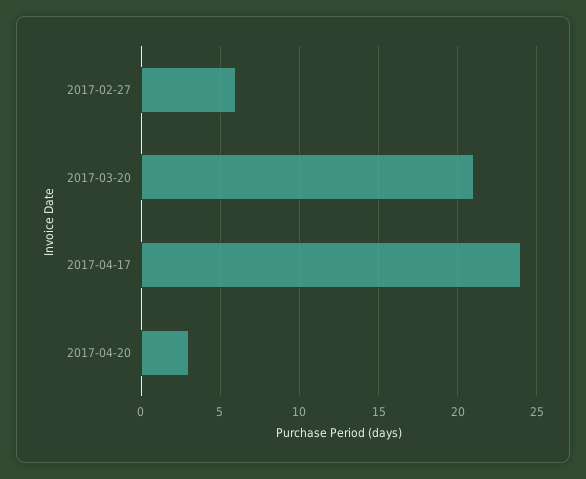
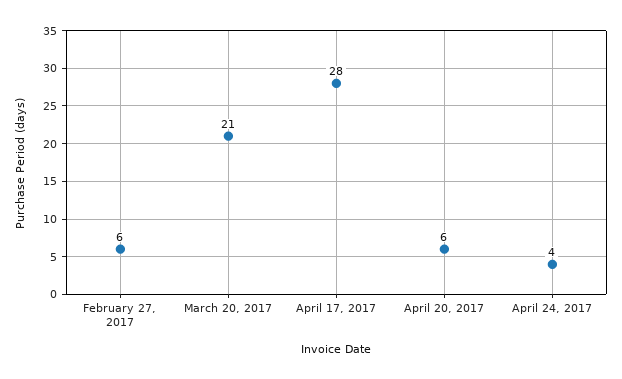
2017-04-17: 24 -> 28
2017-04-20: 3 -> 6
April 24, 2017: none -> 4

